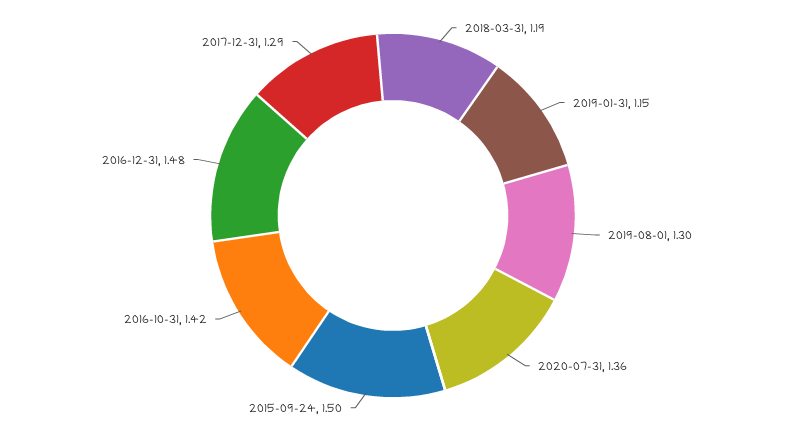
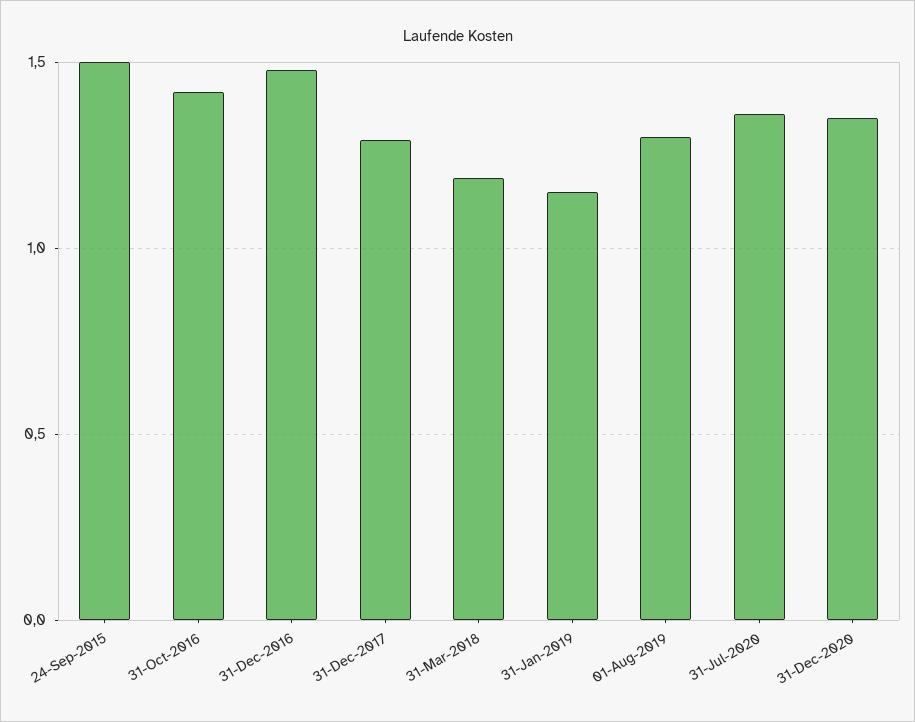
31-Dec-2020: none -> 1.35

